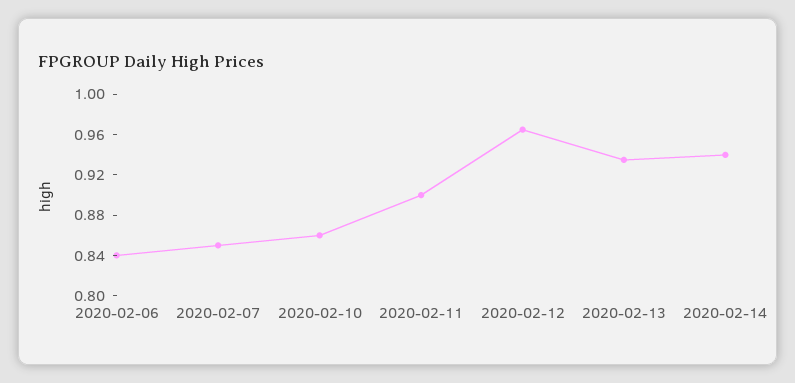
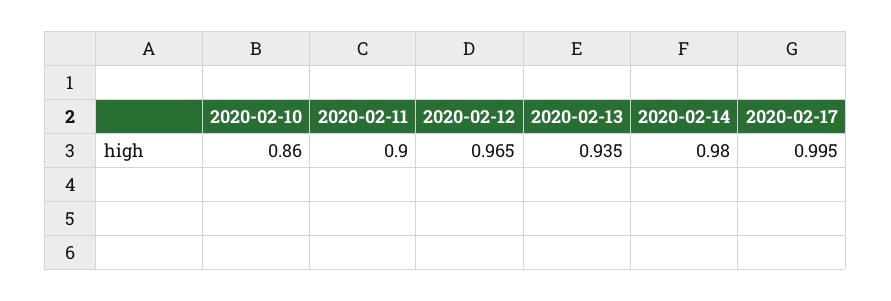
2020-02-06: 0.84 -> none
2020-02-07: 0.85 -> none
2020-02-14: 0.94 -> 0.98
2020-02-17: none -> 0.995

